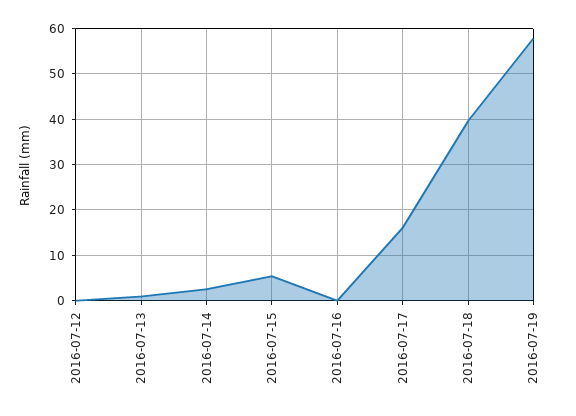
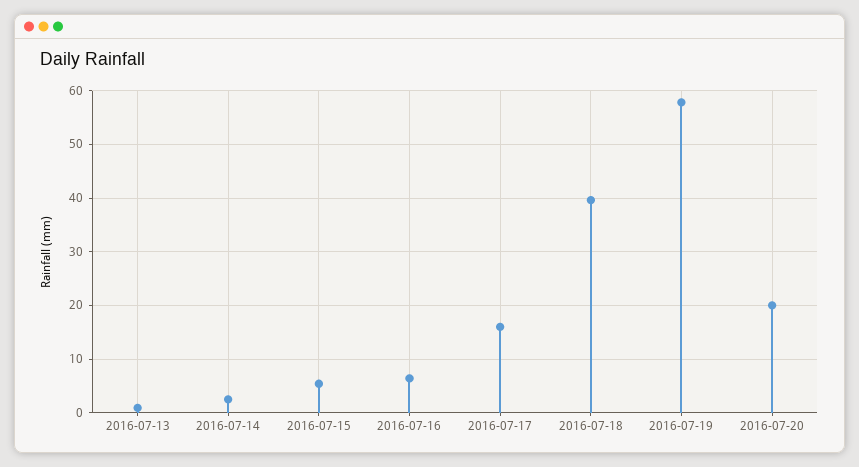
2016-07-12: 0 -> none
2016-07-16: 0 -> 6
2016-07-20: none -> 20

